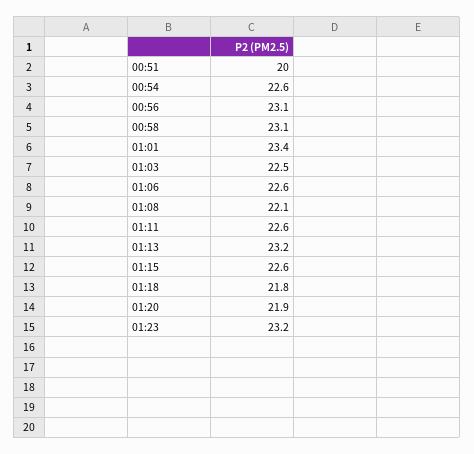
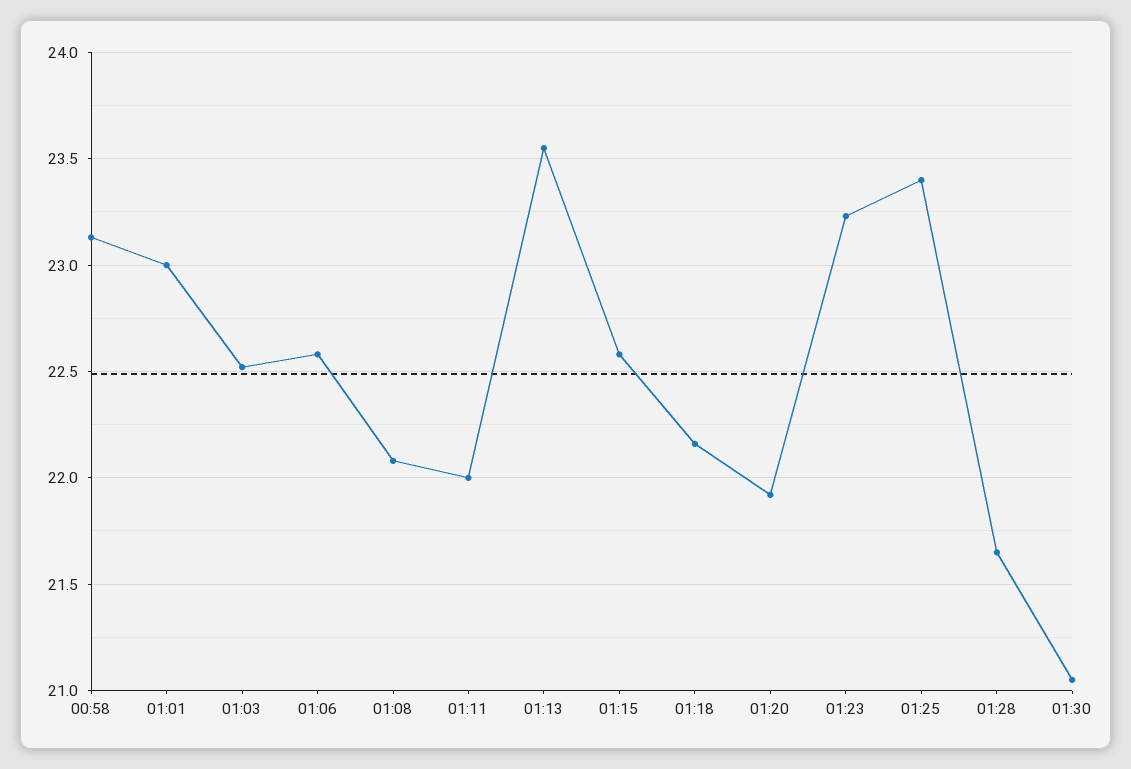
00:51: 20 -> none
00:54: 22.6 -> none
00:56: 23.1 -> none
01:01: 23.4 -> 23
01:11: 22.6 -> 22
01:13: 23.2 -> 23.55
01:18: 21.8 -> 22.15
01:25: none -> 23.4
01:28: none -> 21.65
01:30: none -> 21.05

